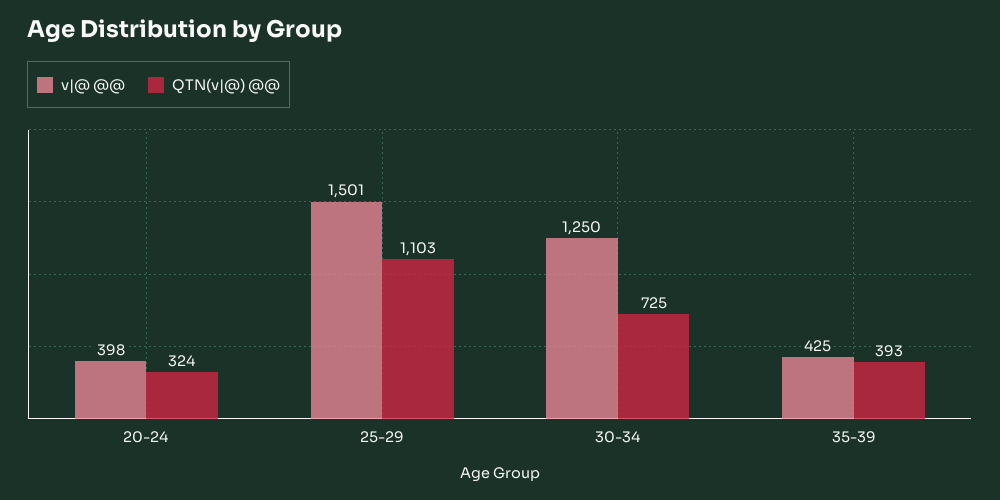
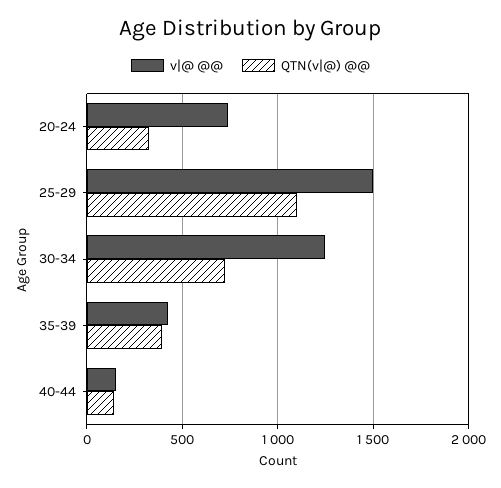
v|@ @@, 20-24: 398 -> 750
v|@ @@, 40-44: none -> 150
QTN(v|@) @@, 40-44: none -> 150

